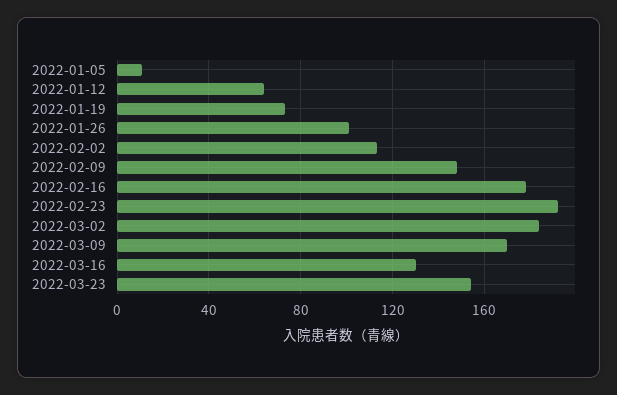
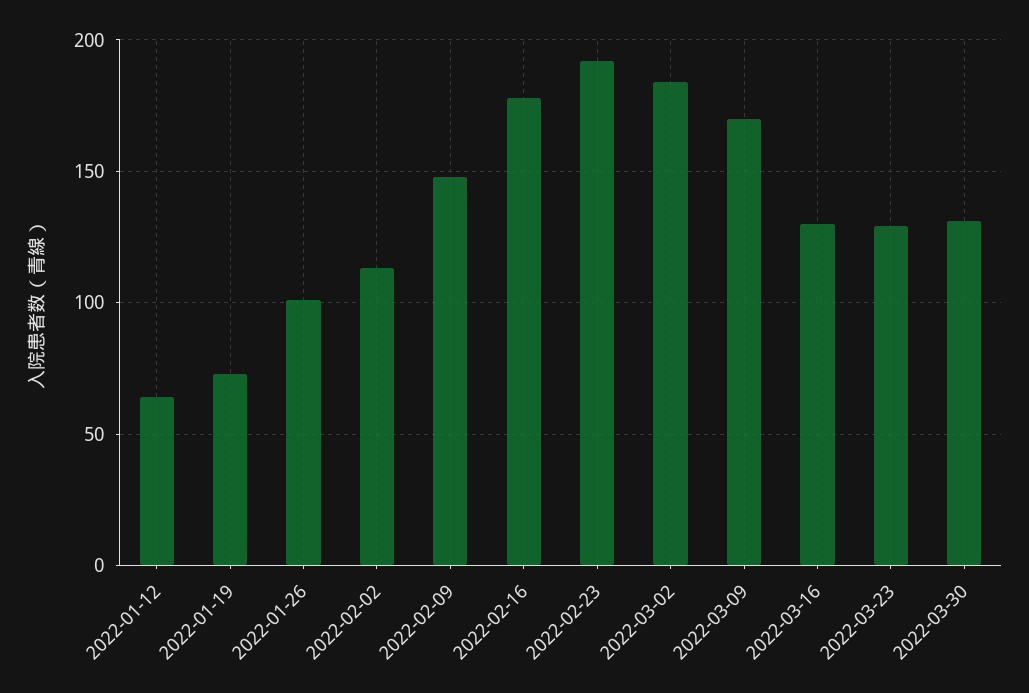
2022-01-05: 10 -> none
2022-03-23: 155 -> 130
2022-03-30: none -> 130

